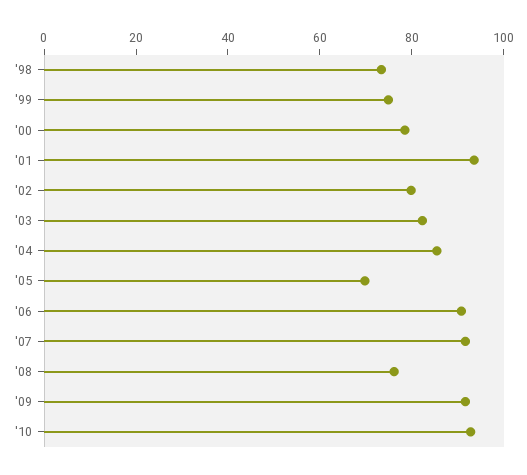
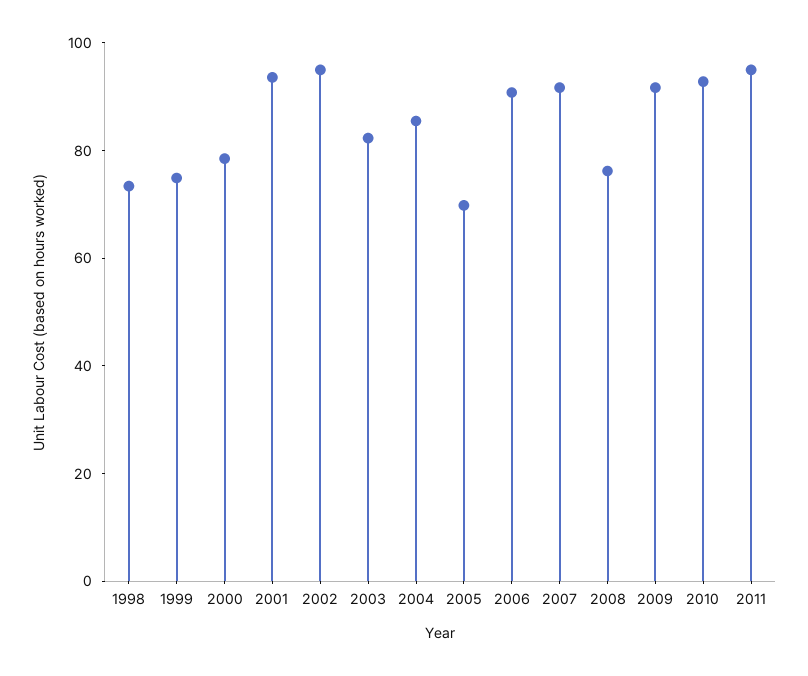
'02: 80 -> 95
2011: none -> 95

